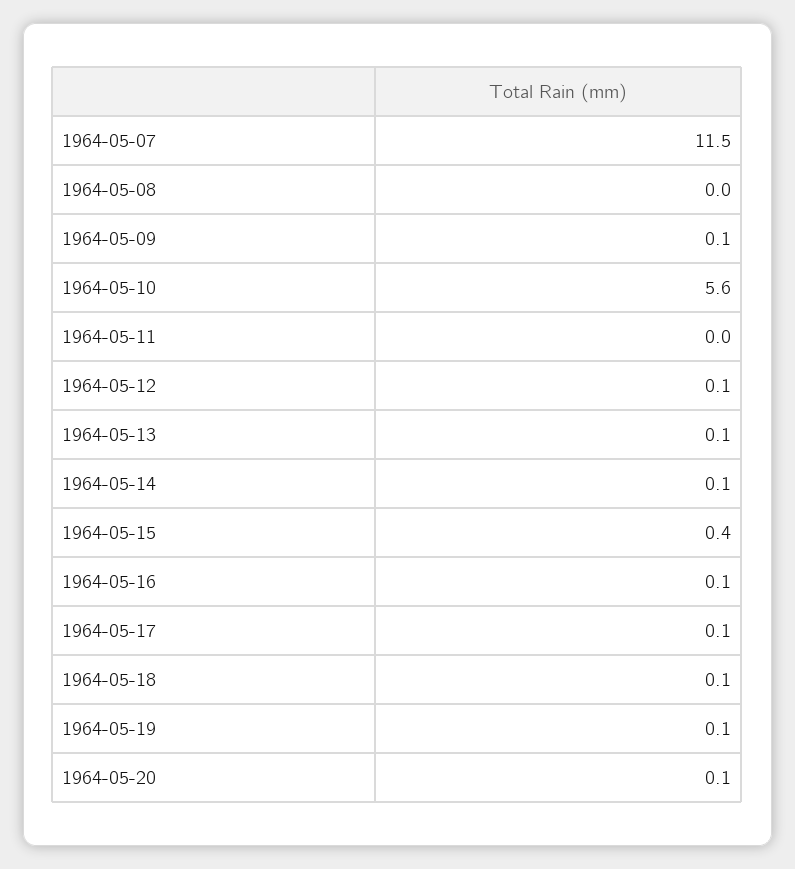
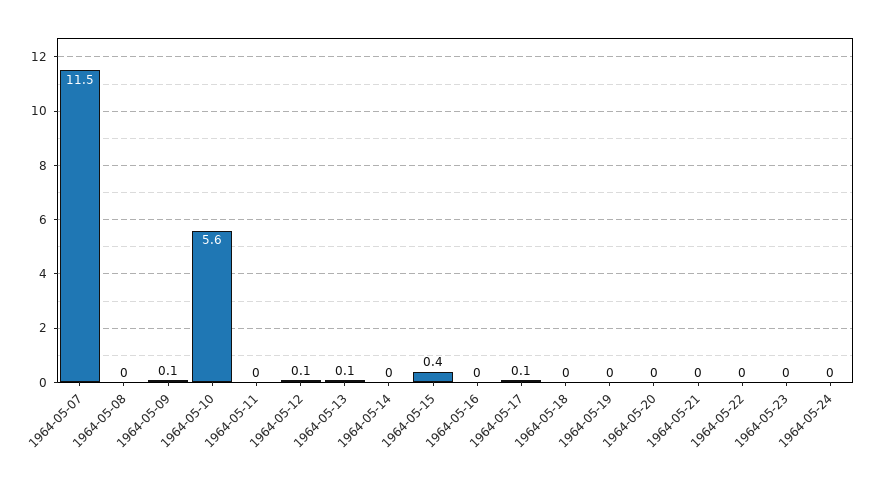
1964-05-14: 0.1 -> 0
1964-05-16: 0.1 -> 0
1964-05-18: 0.1 -> 0
1964-05-19: 0.1 -> 0
1964-05-20: 0.1 -> 0
1964-05-21: none -> 0
1964-05-22: none -> 0
1964-05-23: none -> 0
1964-05-24: none -> 0

